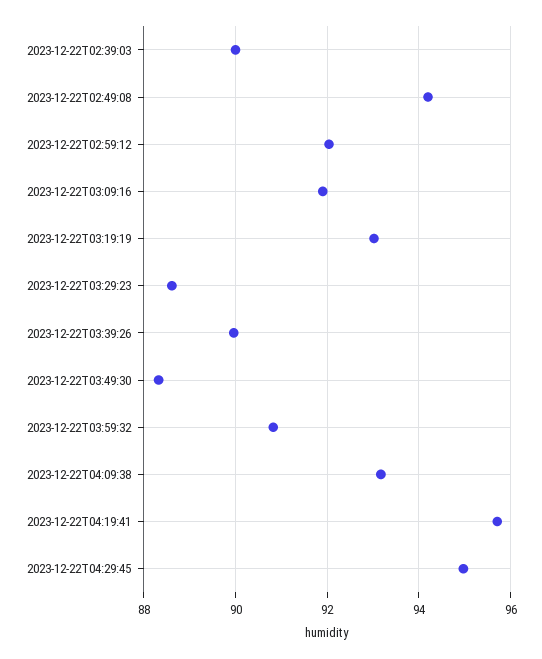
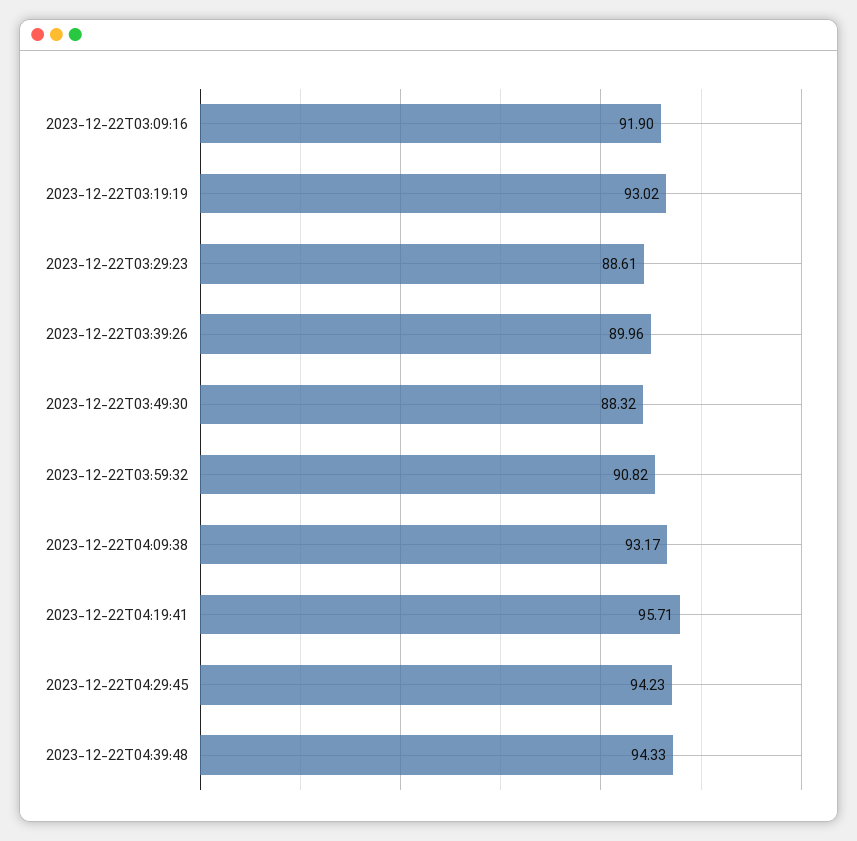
2023-12-22T02:39:03: 90 -> none
2023-12-22T02:49:08: 94.2 -> none
2023-12-22T02:59:12: 92 -> none
2023-12-22T04:29:45: 95 -> 94.23
2023-12-22T04:39:48: none -> 94.33

